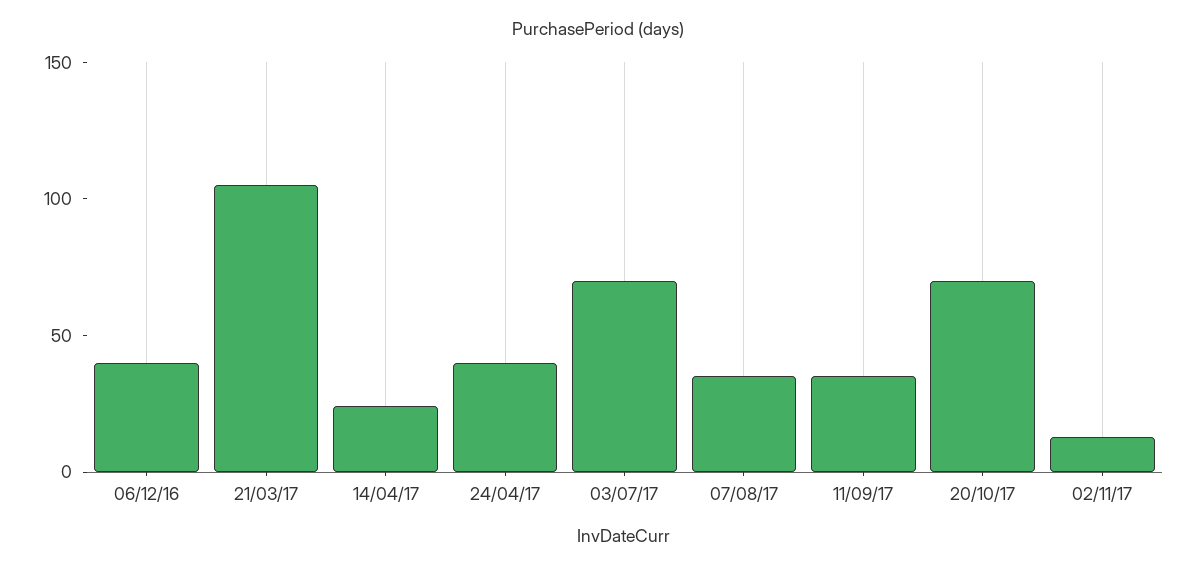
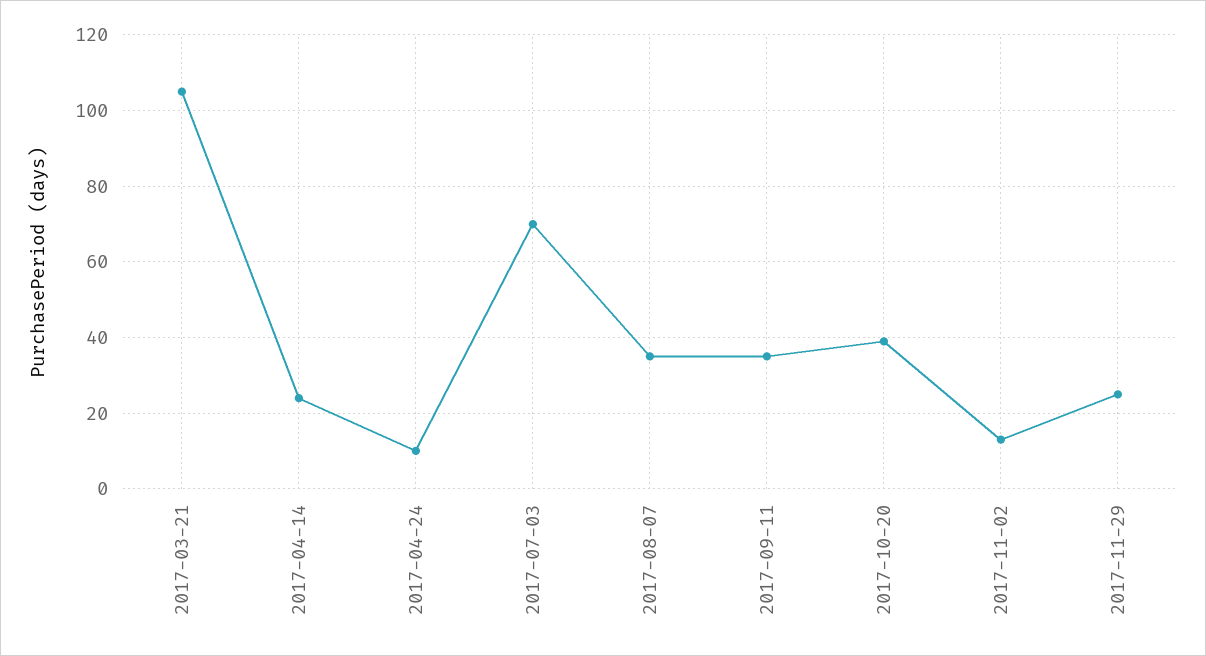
06/12/16: 40 -> none
24/04/17: 40 -> 10
20/10/17: 70 -> 40
2017-11-29: none -> 25

